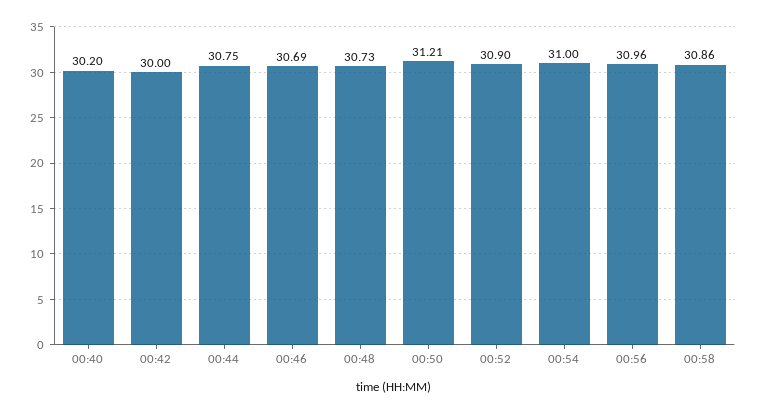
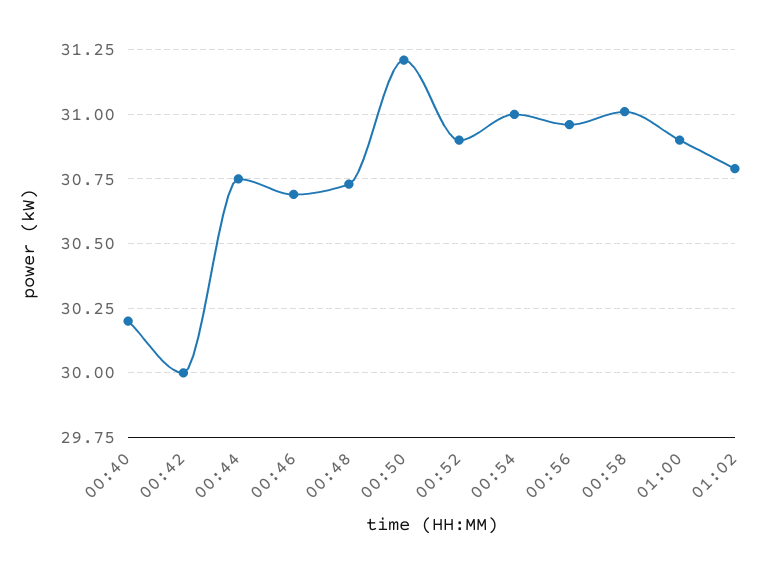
00:58: 30.86 -> 31
01:00: none -> 30.9
01:02: none -> 30.8

